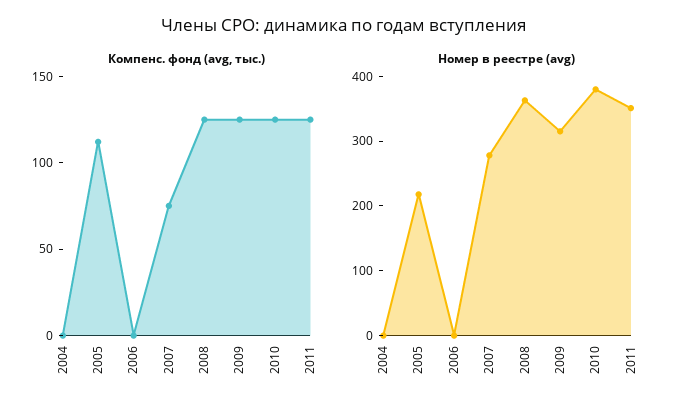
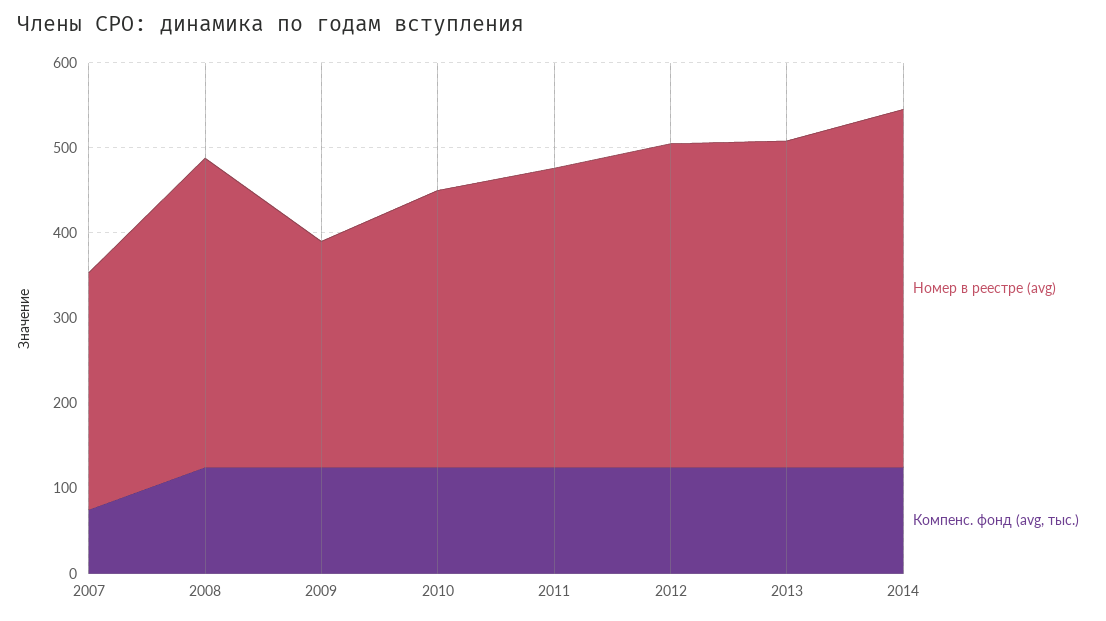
Компенс. фонд (avg, тыс.), 2004: 0 -> none
Компенс. фонд (avg, тыс.), 2005: 110 -> none
Компенс. фонд (avg, тыс.), 2006: 0 -> none
Номер в реестре (avg), 2004: 0 -> none
Номер в реестре (avg), 2005: 220 -> none
Номер в реестре (avg), 2006: 0 -> none
Номер в реестре (avg), 2009: 320 -> 260
Номер в реестре (avg), 2010: 380 -> 320
Номер в реестре (avg), 2012: none -> 380
Компенс. фонд (avg, тыс.), 2012: none -> 120
Номер в реестре (avg), 2013: none -> 380
Компенс. фонд (avg, тыс.), 2013: none -> 120
Номер в реестре (avg), 2014: none -> 420
Компенс. фонд (avg, тыс.), 2014: none -> 120

